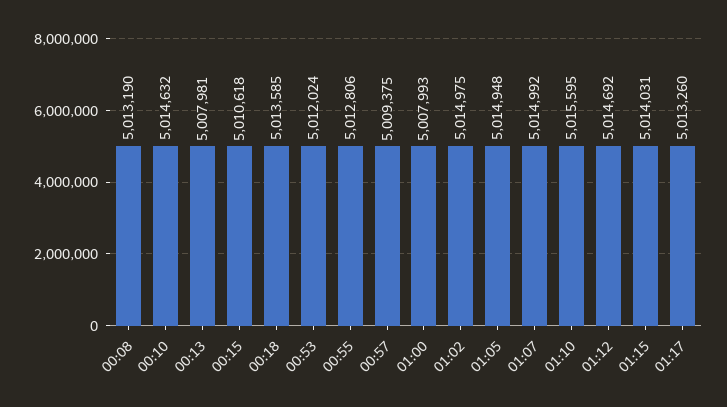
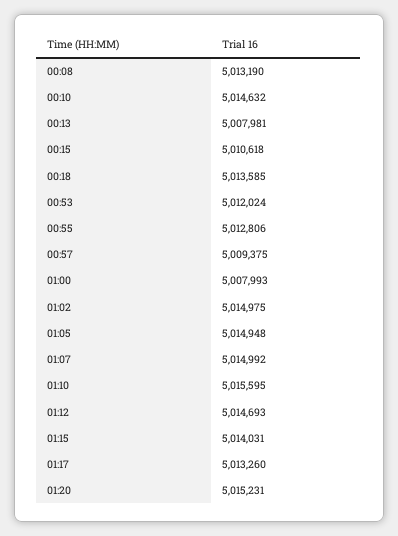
01:12: 5014692 -> 5014693
01:20: none -> 5015231

